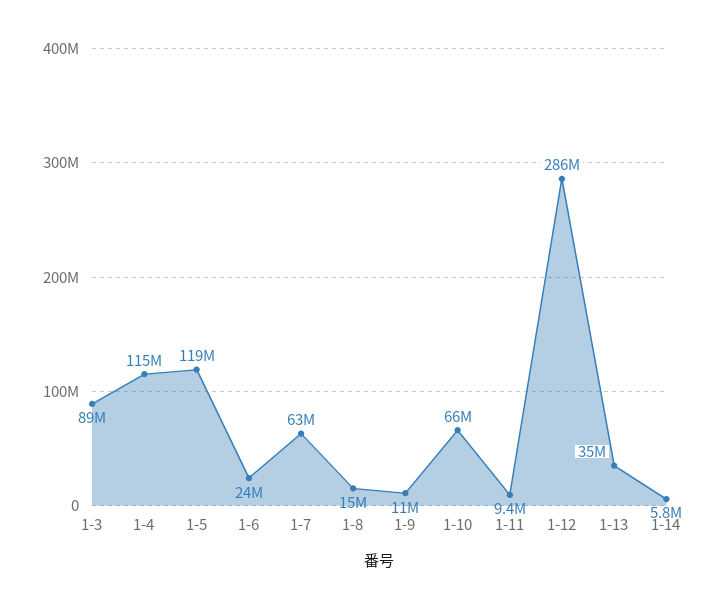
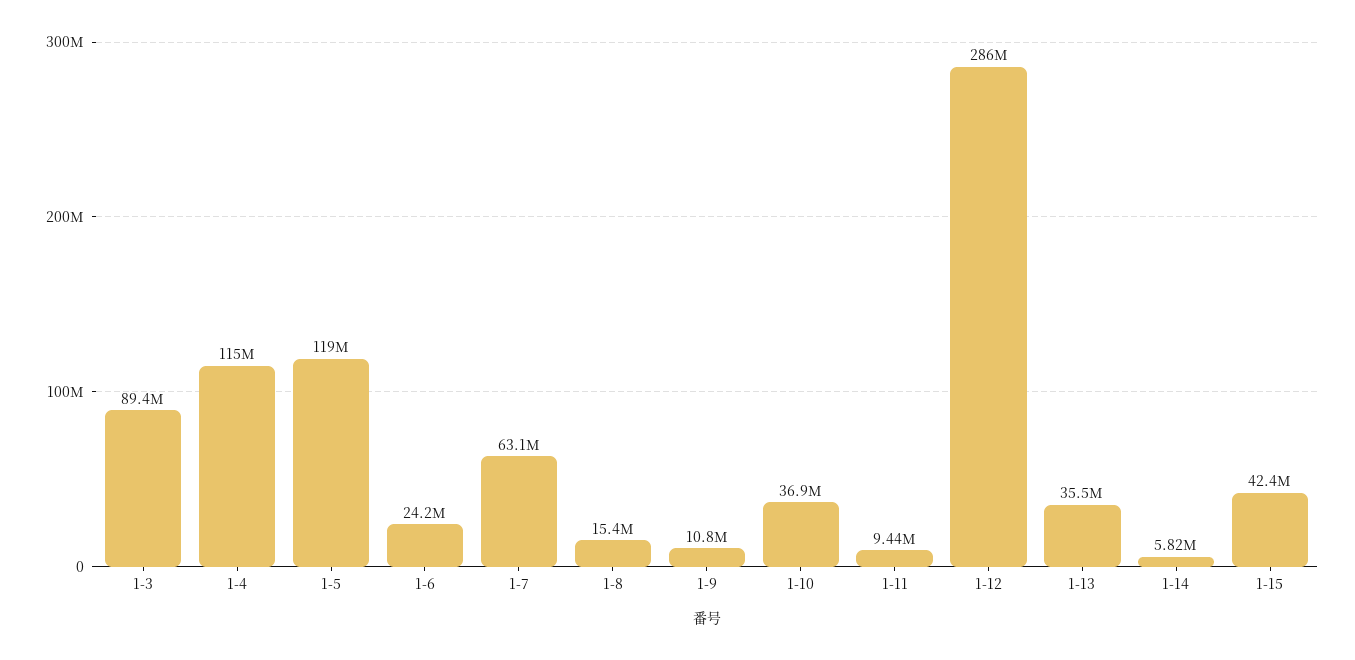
1-10: 66000000 -> 36900000
1-15: none -> 42400000

